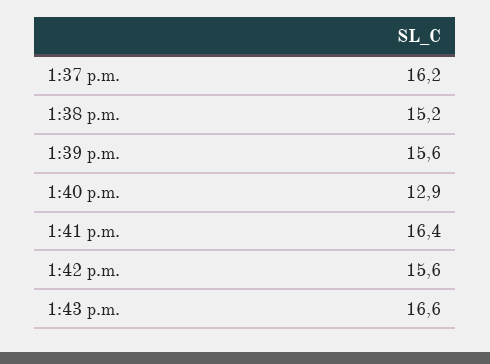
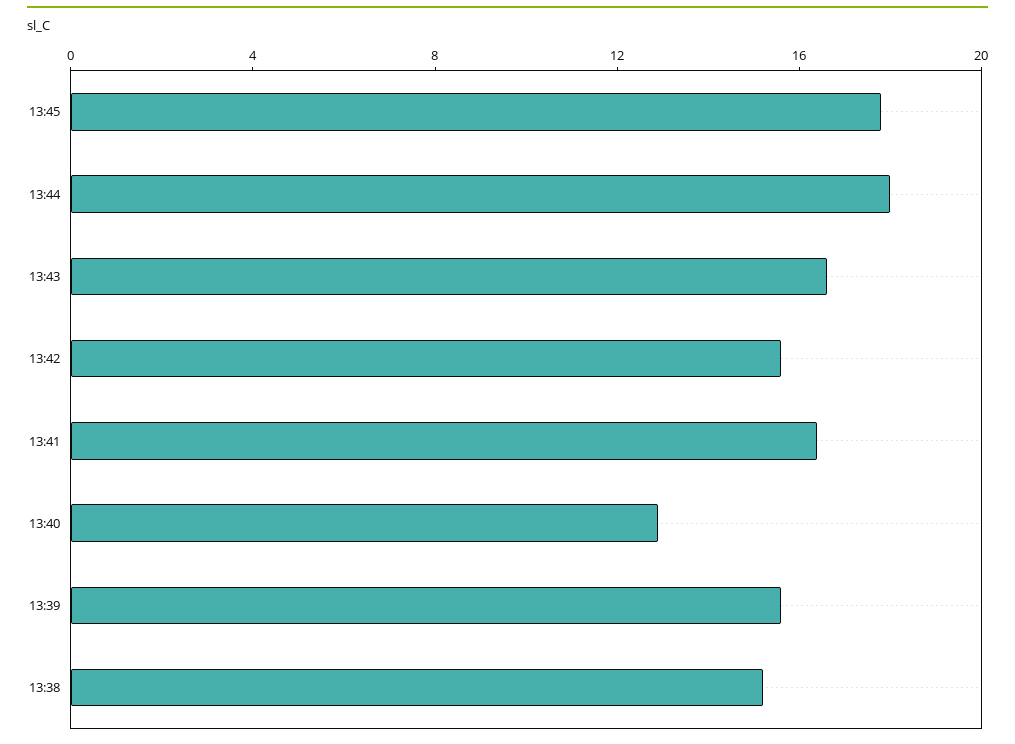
1:37 p.m.: 16.2 -> none
13:45: none -> 18
13:44: none -> 18

